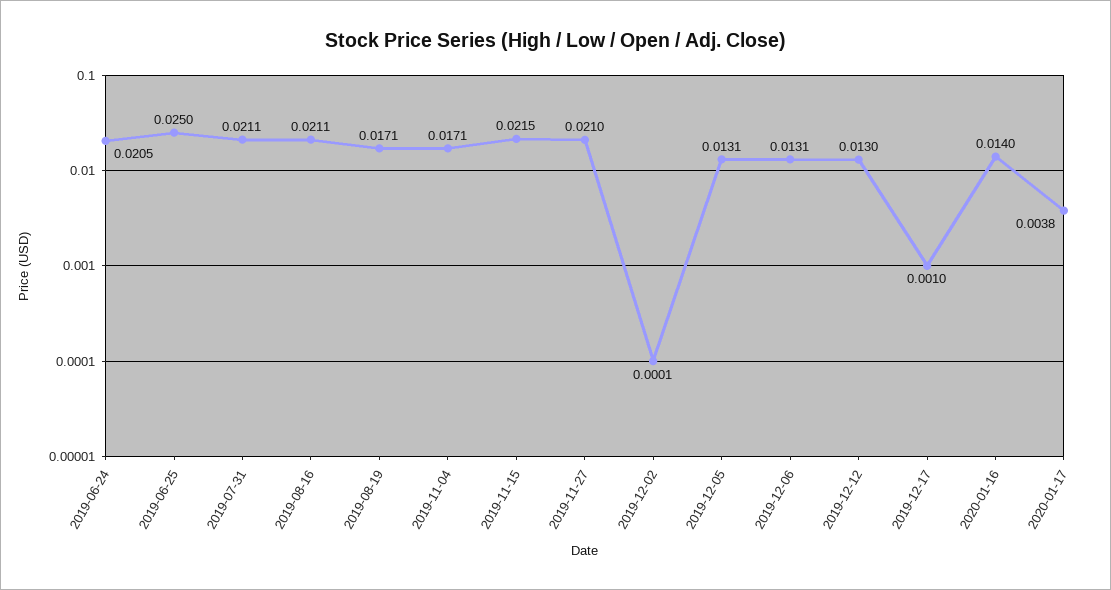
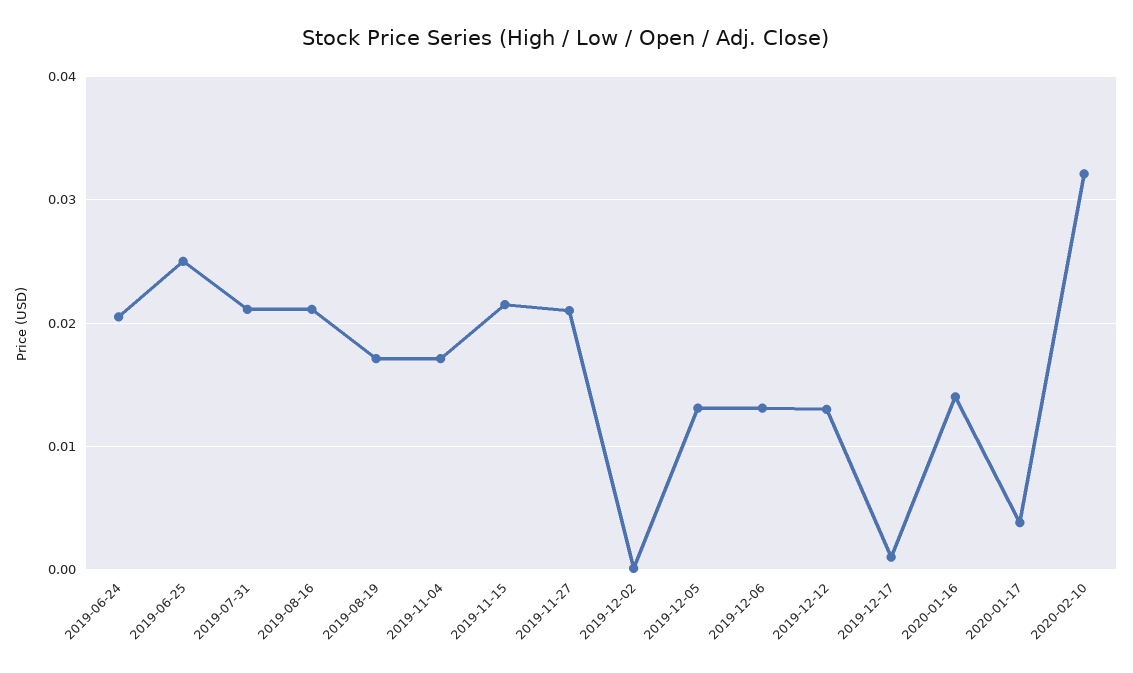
2020-02-10: none -> 0.032

